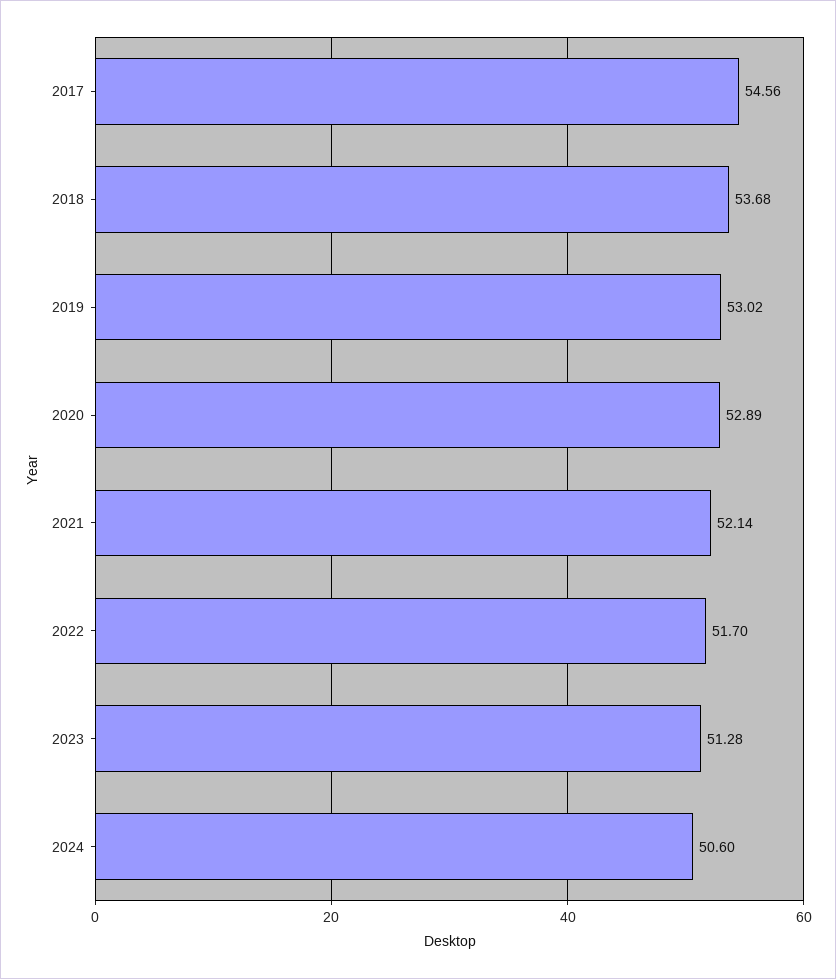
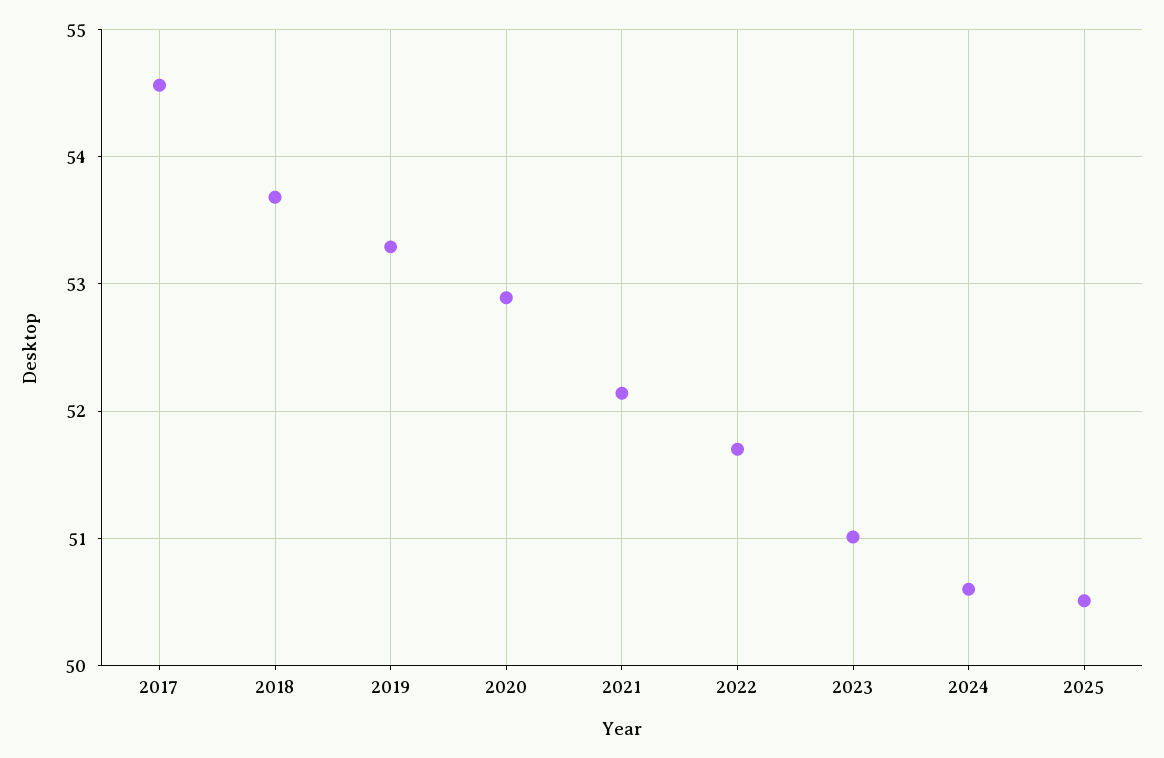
2019: 53.02 -> 53.3
2023: 51.28 -> 51
2025: none -> 50.5

